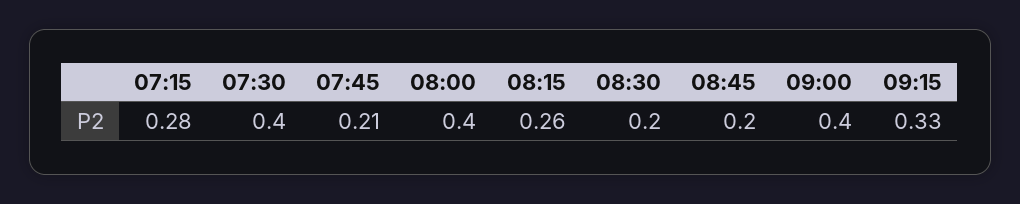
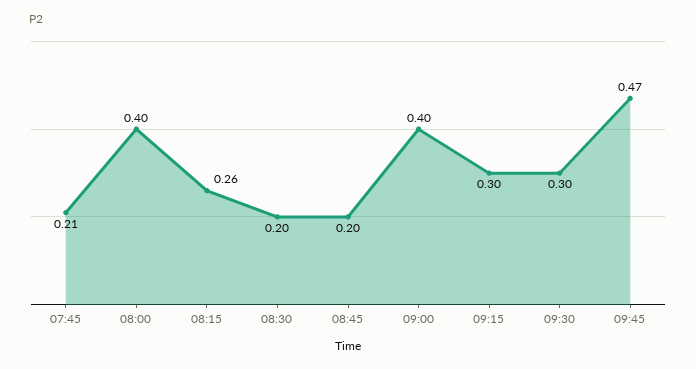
07:15: 0.28 -> none
07:30: 0.4 -> none
09:15: 0.33 -> 0.3
09:30: none -> 0.3
09:45: none -> 0.47

